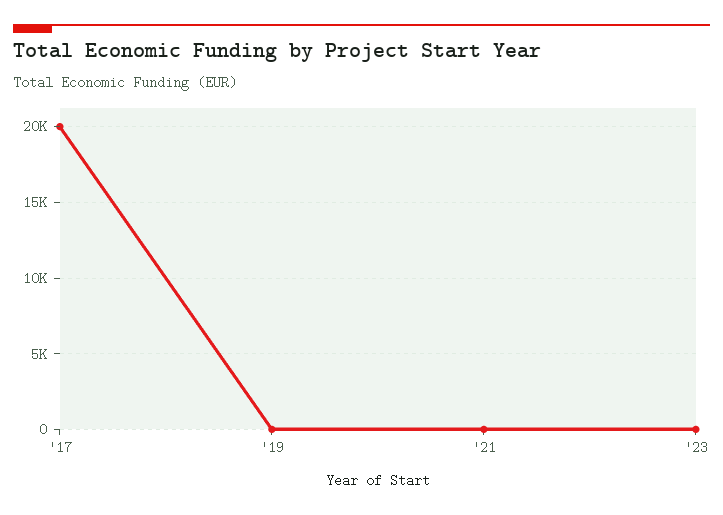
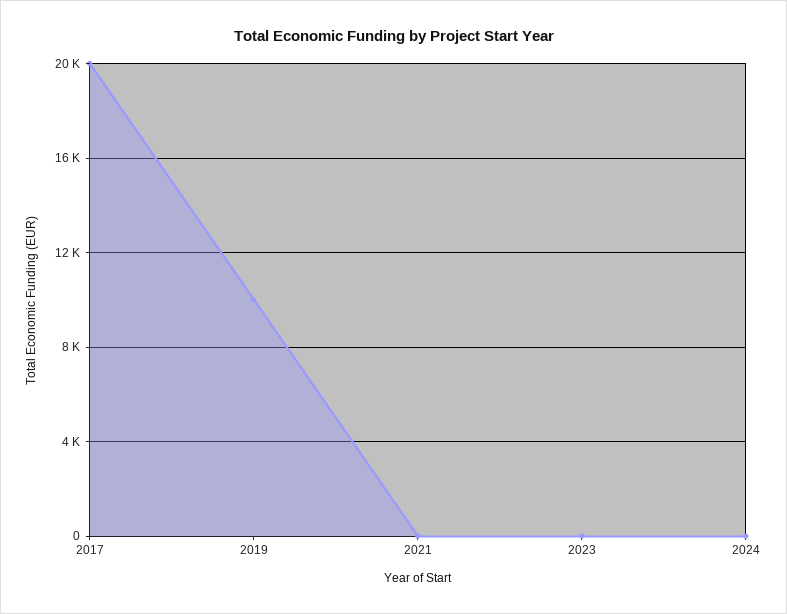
'19: 0 -> 10000
2024: none -> 0

